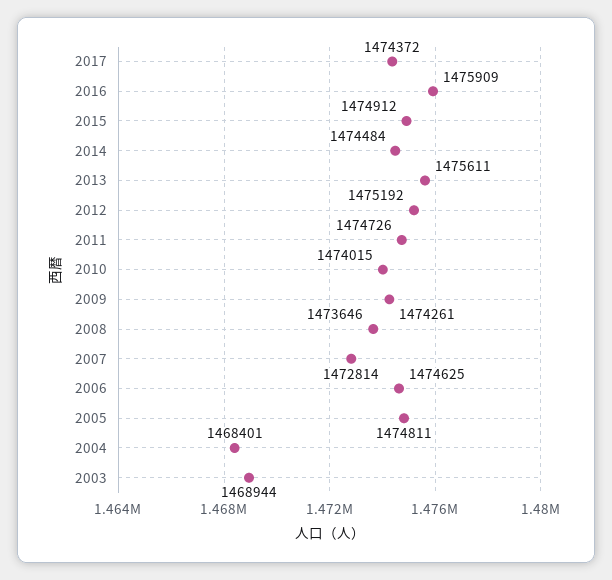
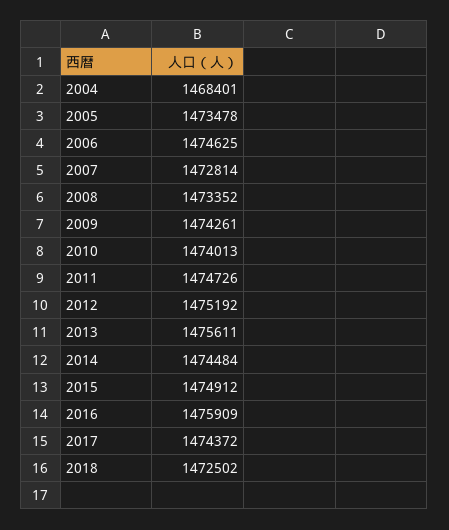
2010: 1474015 -> 1474013
2008: 1473646 -> 1473352
2005: 1474811 -> 1473478
2003: 1468944 -> none
2018: none -> 1472502

